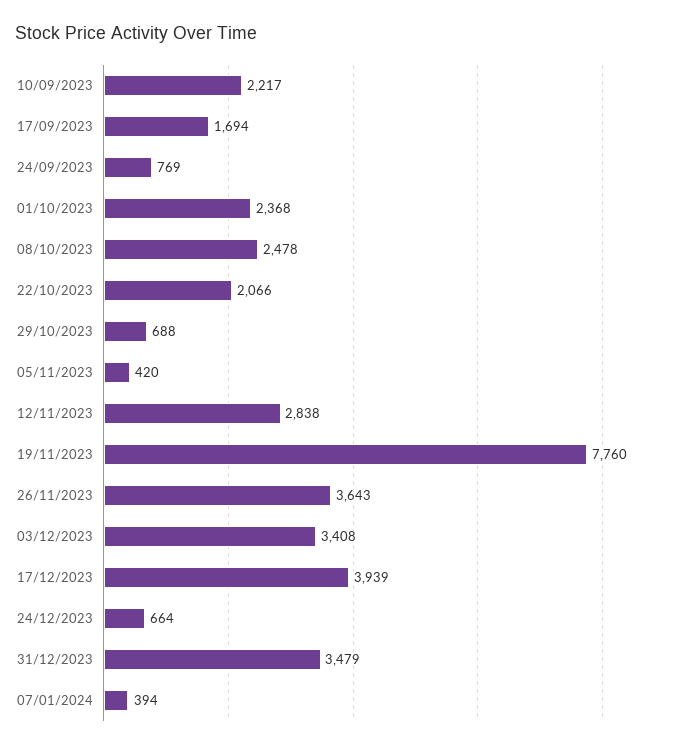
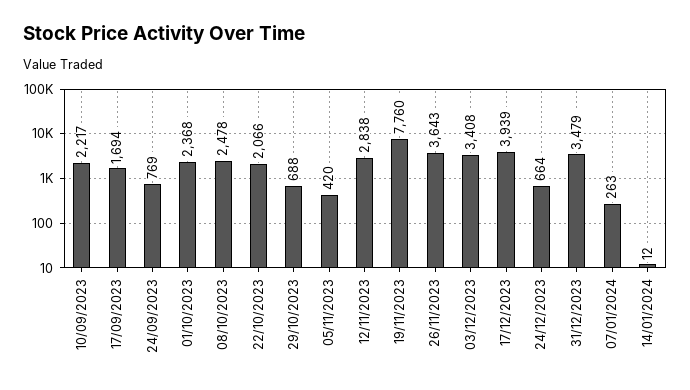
07/01/2024: 394 -> 263
14/01/2024: none -> 12

